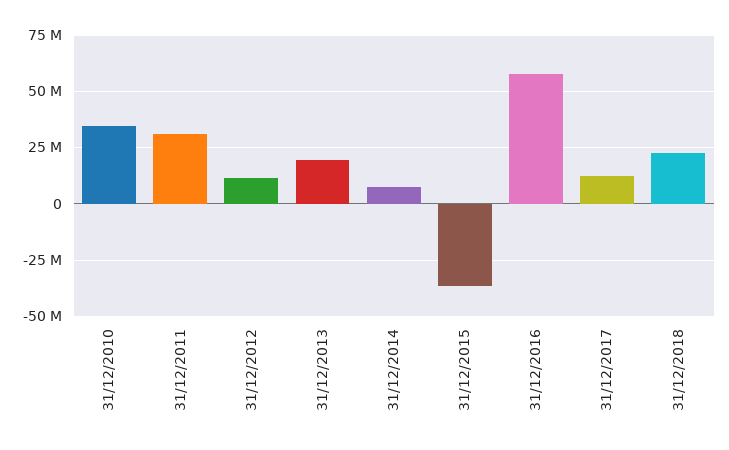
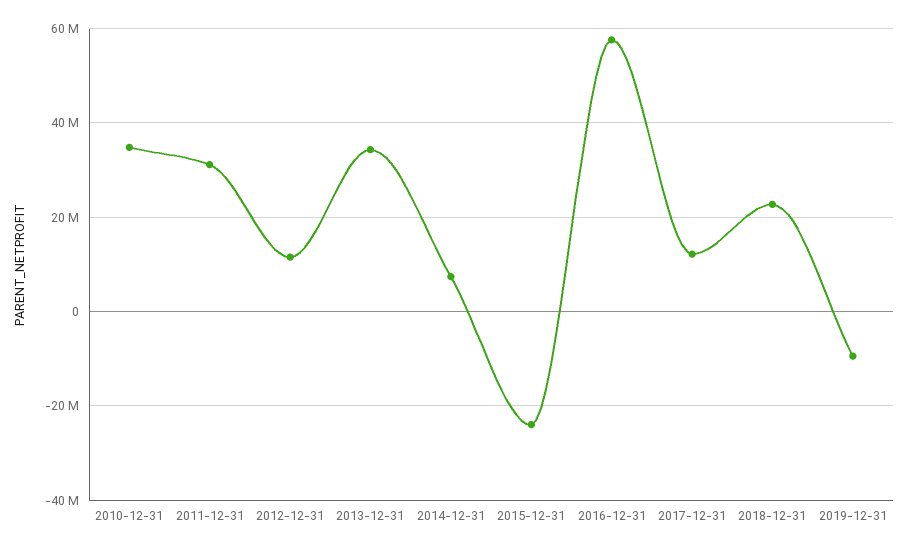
31/12/2013: 20000000 -> 34000000
31/12/2015: -35000000 -> -24000000
2019-12-31: none -> -10000000

